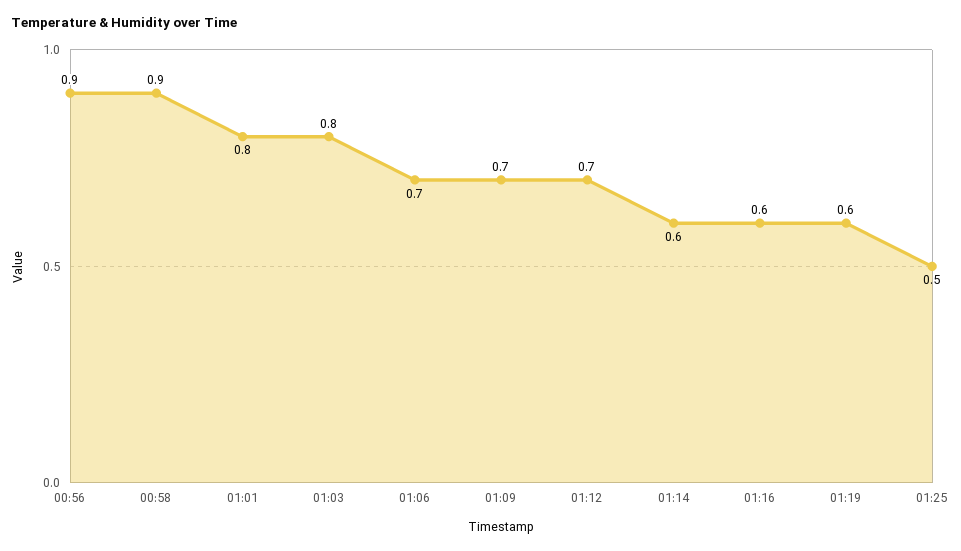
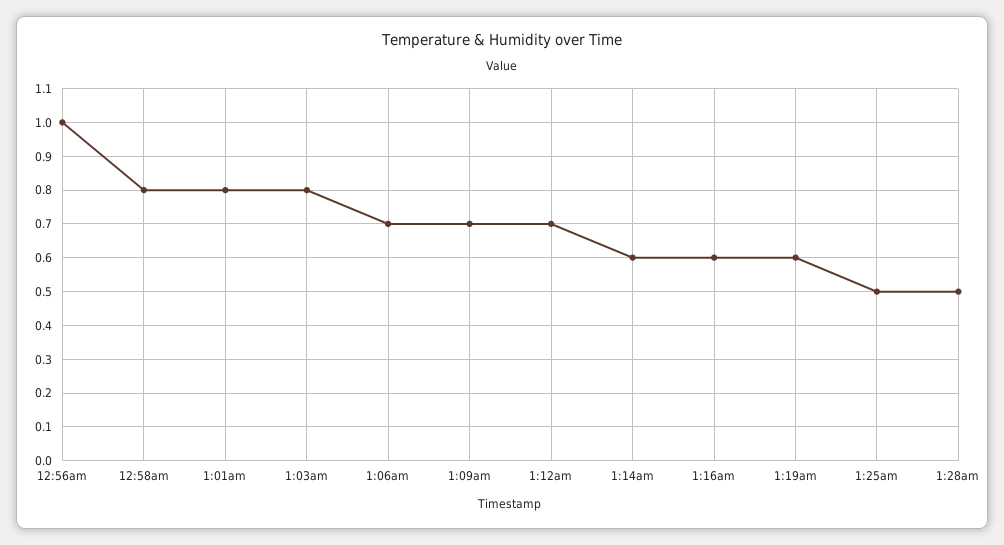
00:56: 0.9 -> 1
00:58: 0.9 -> 0.8
1:28am: none -> 0.5

